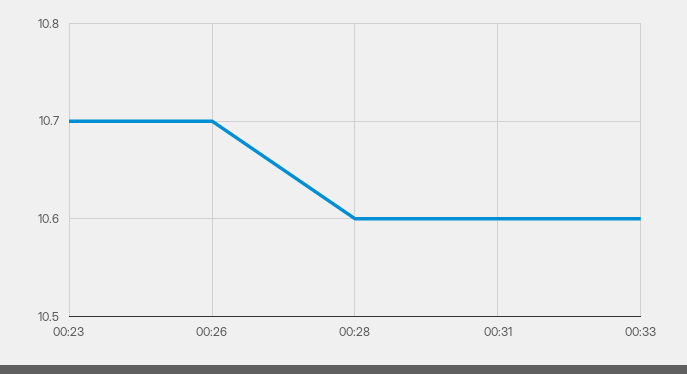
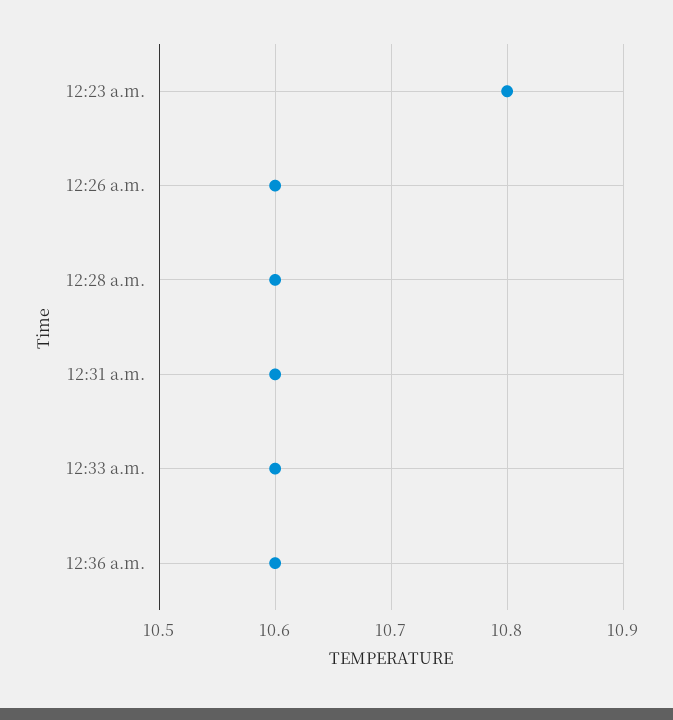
00:23: 10.7 -> 10.8
00:26: 10.7 -> 10.6
12:36 a.m.: none -> 10.6

